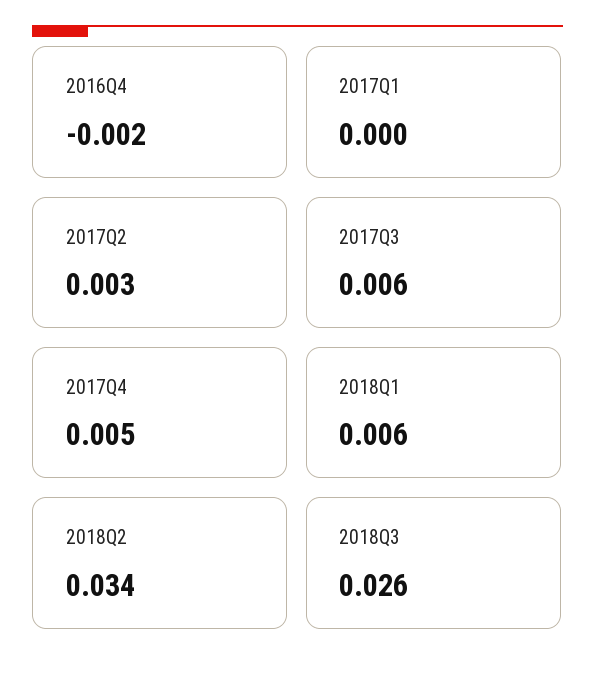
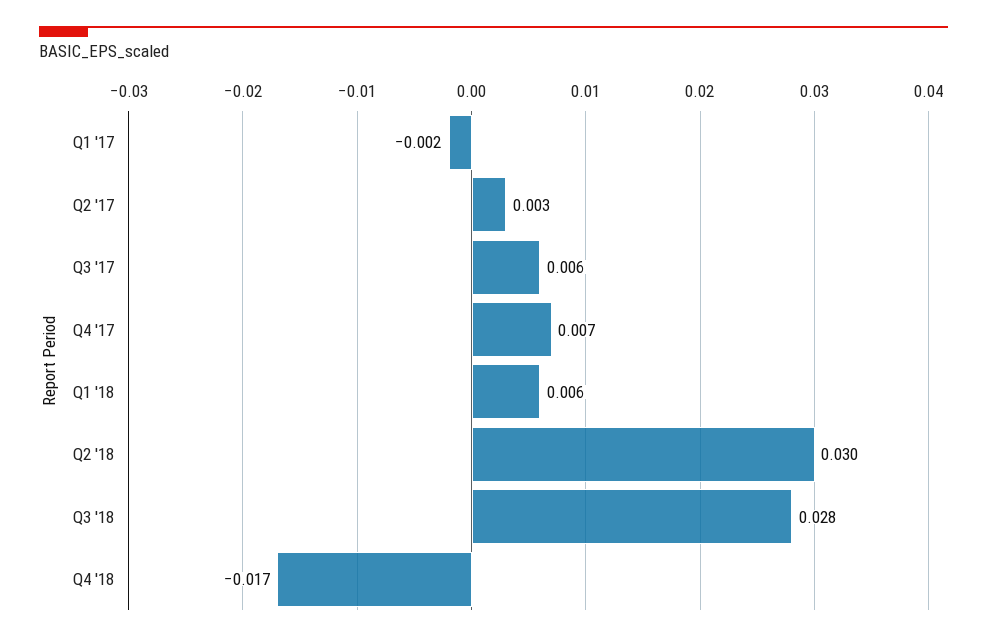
2016Q4: -0.002 -> none
2017Q1: 0 -> -0.002
2017Q4: 0.005 -> 0.007
2018Q2: 0.034 -> 0.03
2018Q3: 0.026 -> 0.028
Q4 '18: none -> -0.017

